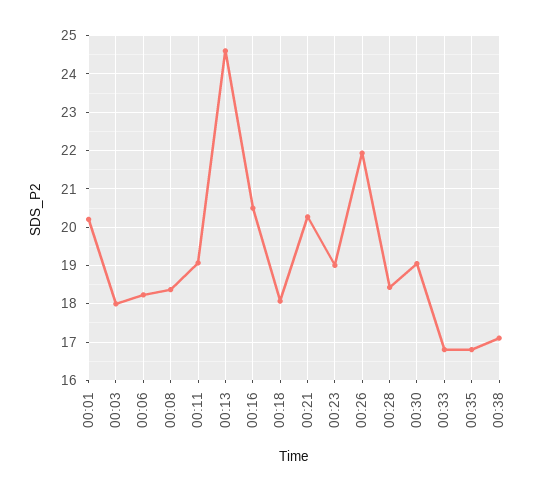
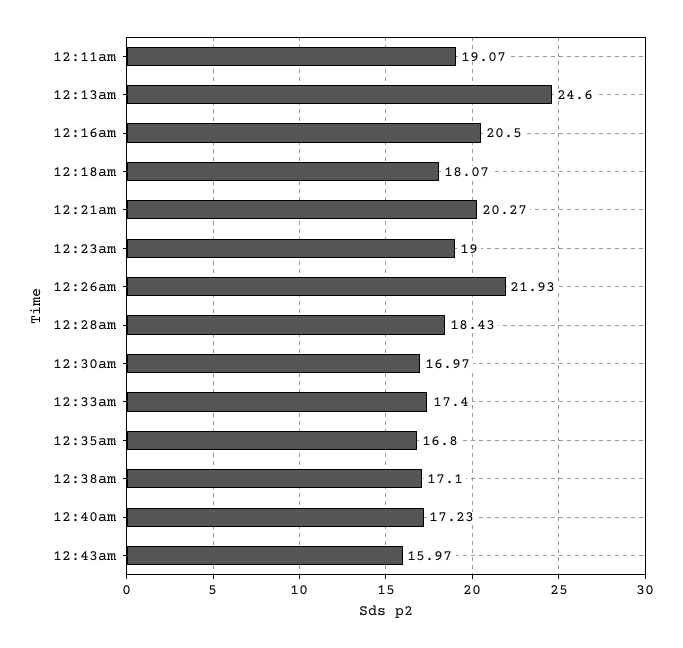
00:01: 20.2 -> none
00:03: 18 -> none
00:06: 18.2 -> none
00:08: 18.4 -> none
00:30: 19 -> 16.97
00:33: 16.8 -> 17.4
12:40am: none -> 17.23
12:43am: none -> 15.97

